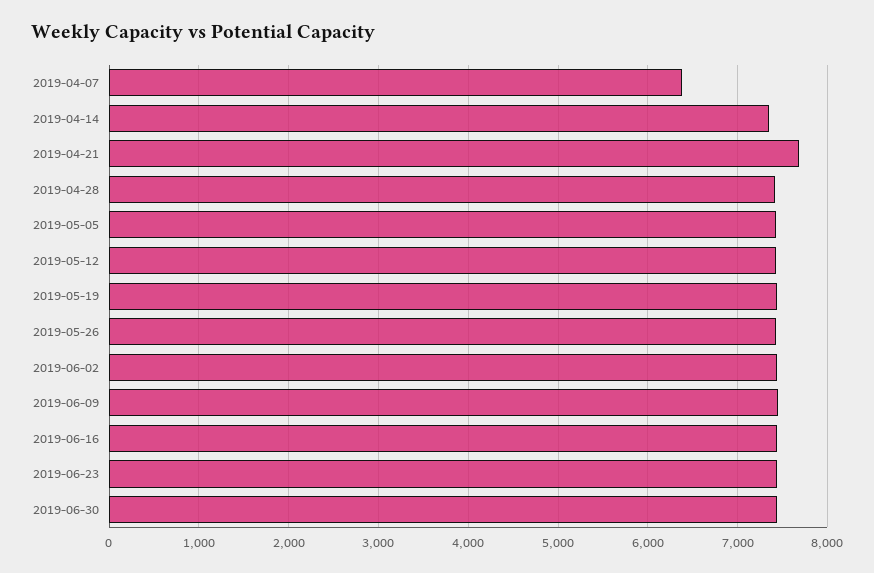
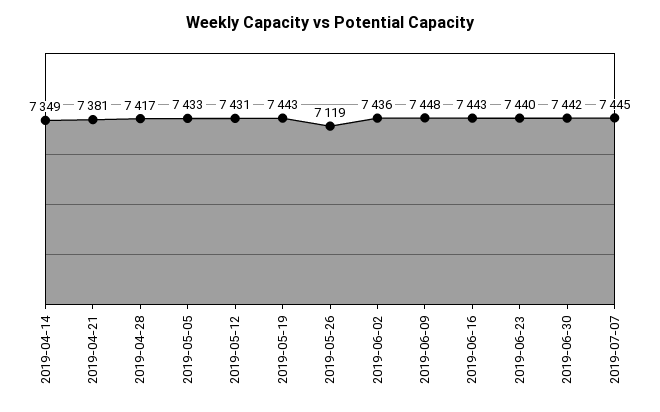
2019-04-07: 6400 -> none
2019-04-21: 7700 -> 7381
2019-05-26: 7400 -> 7119
2019-07-07: none -> 7445

